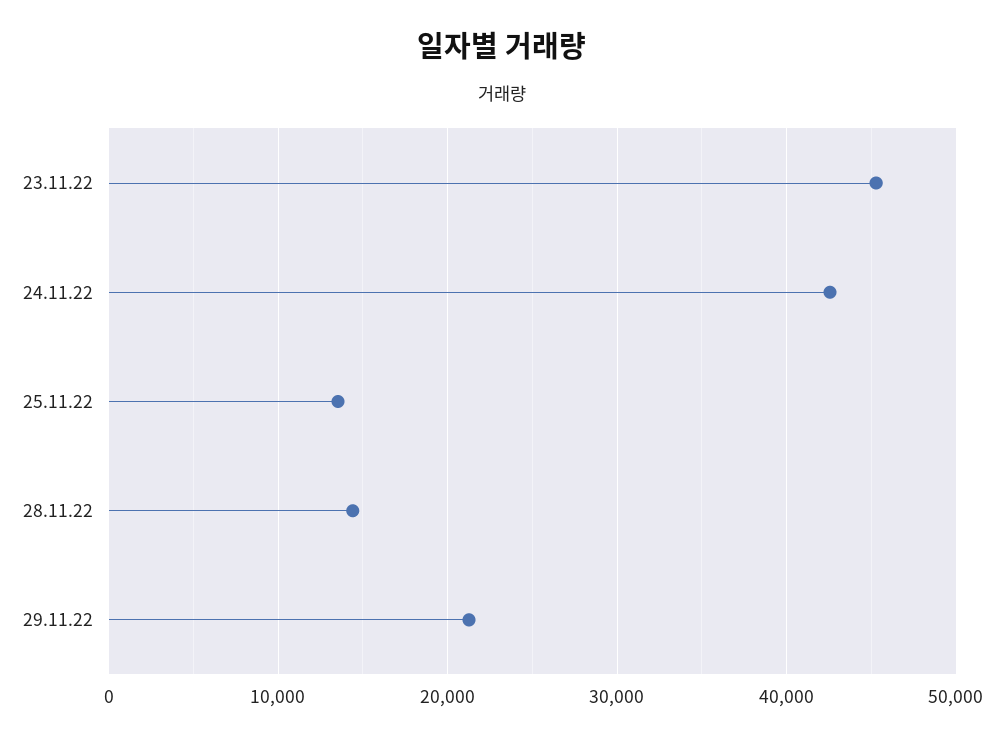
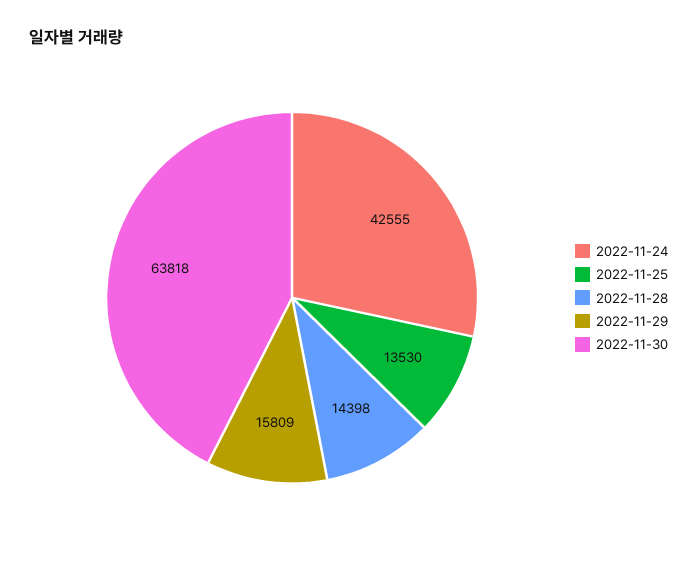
23.11.22: 45000 -> none
29.11.22: 21000 -> 15809
2022-11-30: none -> 63818

